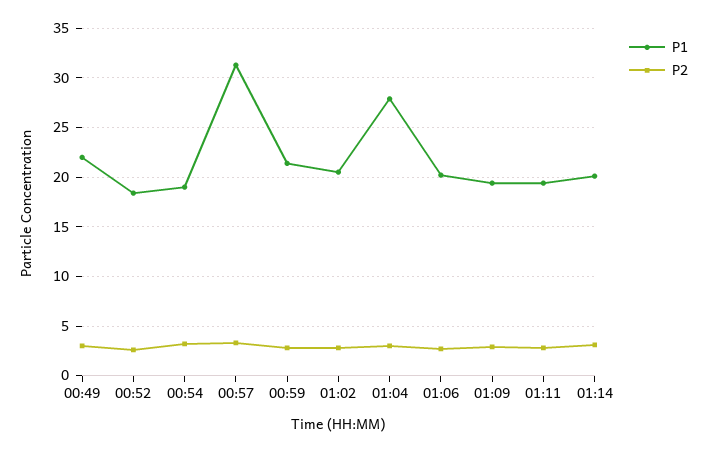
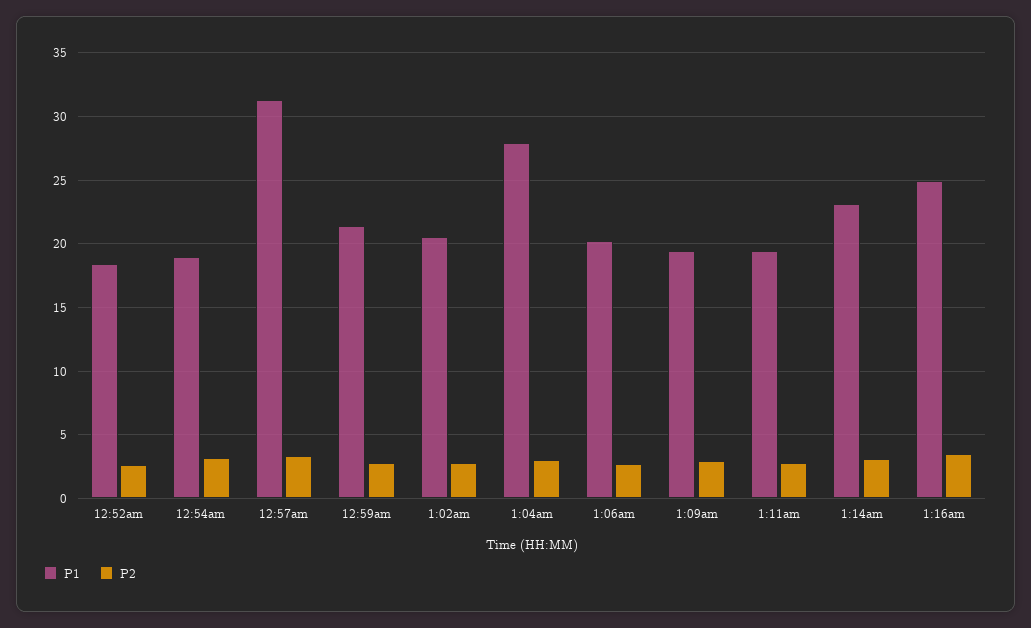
P1, 00:49: 22 -> none
P2, 00:49: 3 -> none
P1, 01:14: 20 -> 23
P1, 1:16am: none -> 25
P2, 1:16am: none -> 3.5

